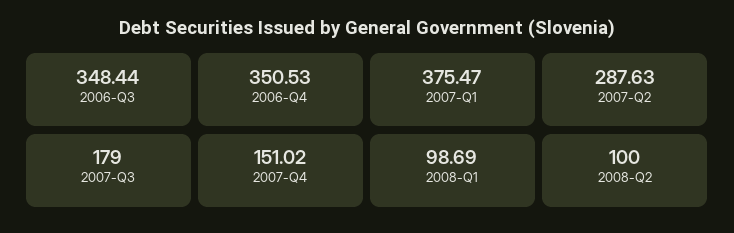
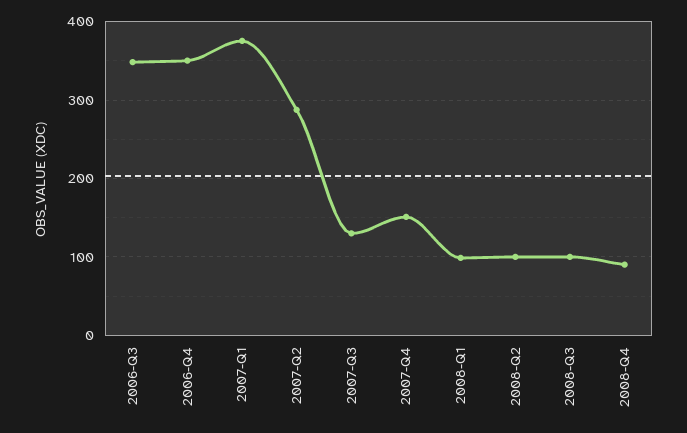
2007-Q3: 179 -> 130
2008-Q3: none -> 100
2008-Q4: none -> 90

